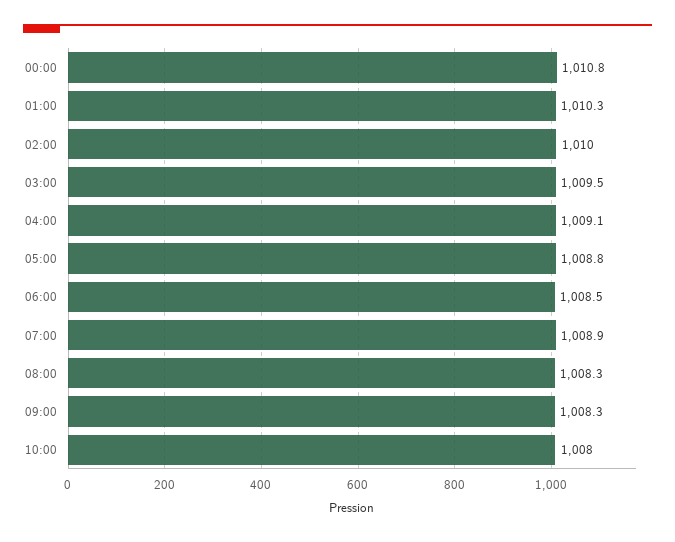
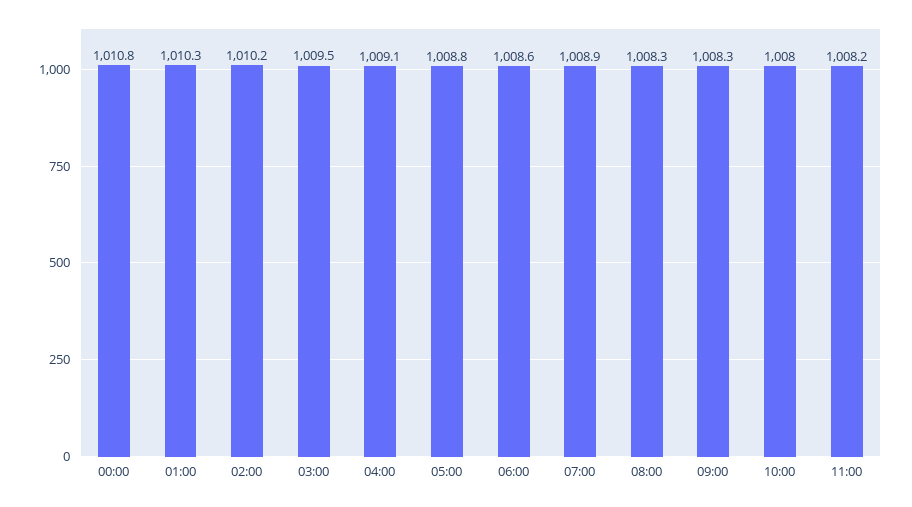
02:00: 1010 -> 1010.2
06:00: 1008.5 -> 1008.6
11:00: none -> 1008.2

